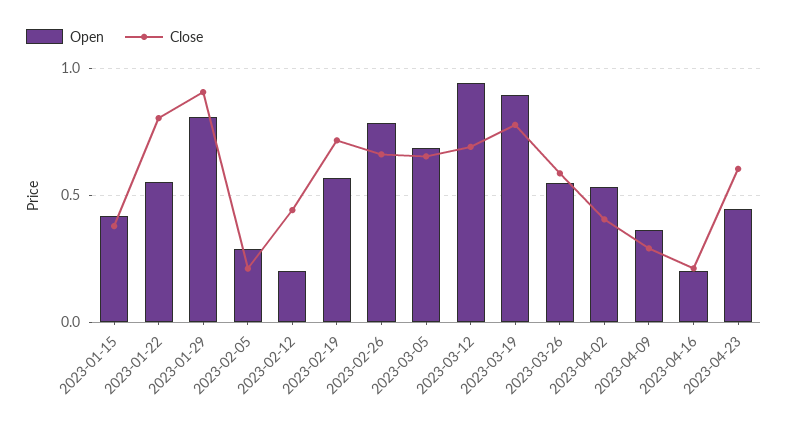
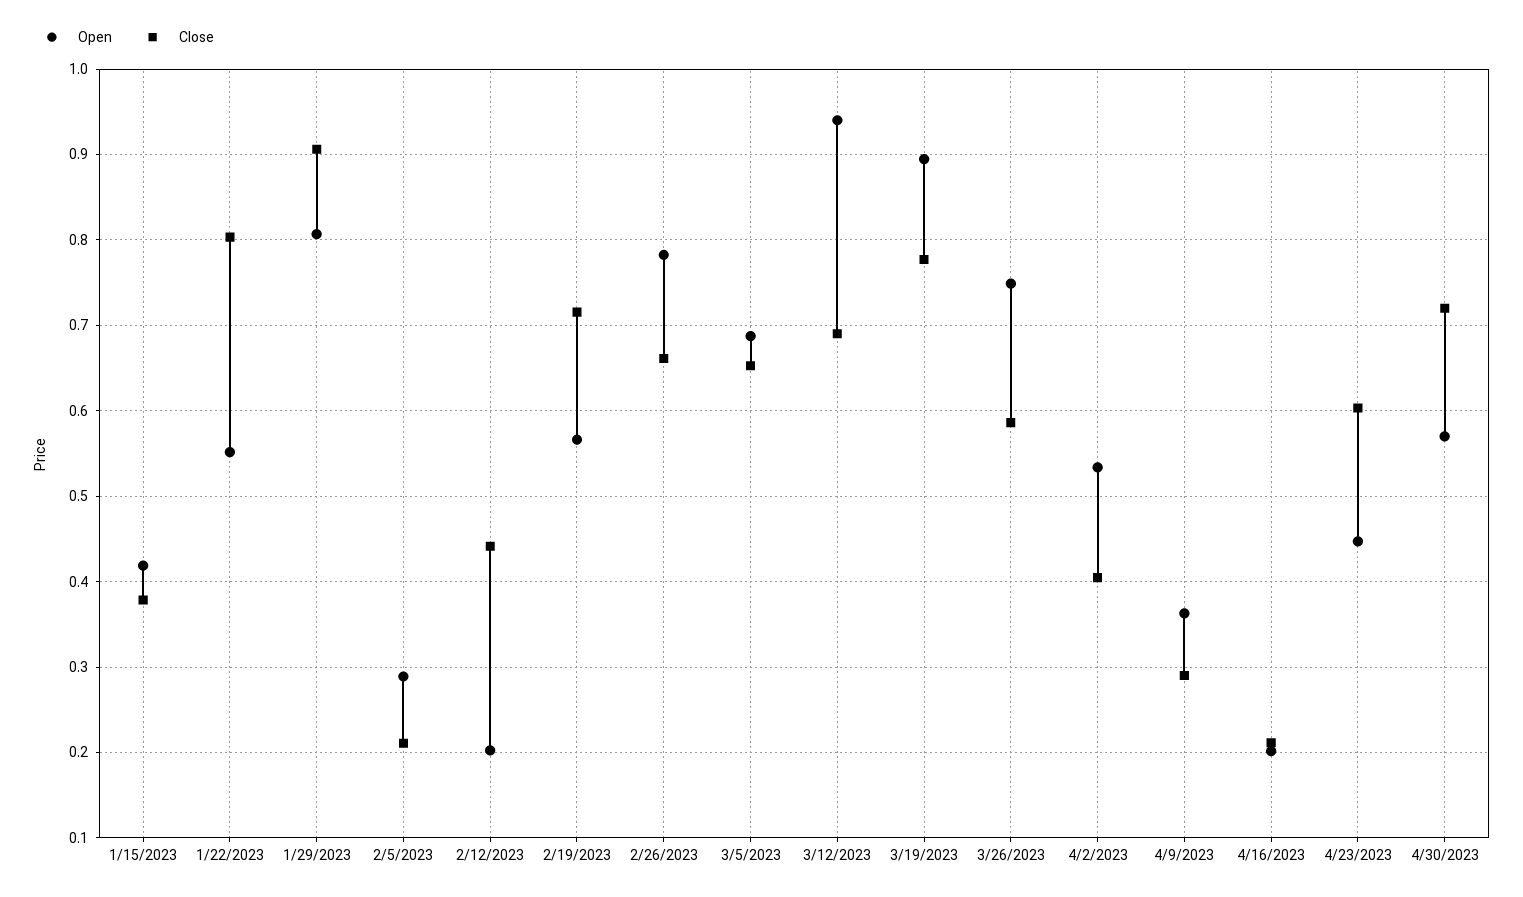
Open, 2023-03-26: 0.55 -> 0.75
Open, 4/30/2023: none -> 0.57
Close, 4/30/2023: none -> 0.72

